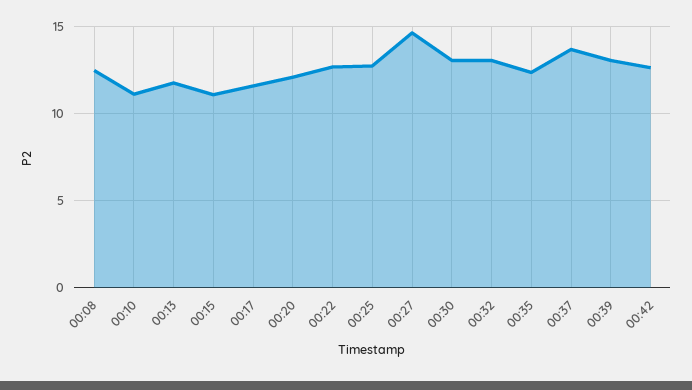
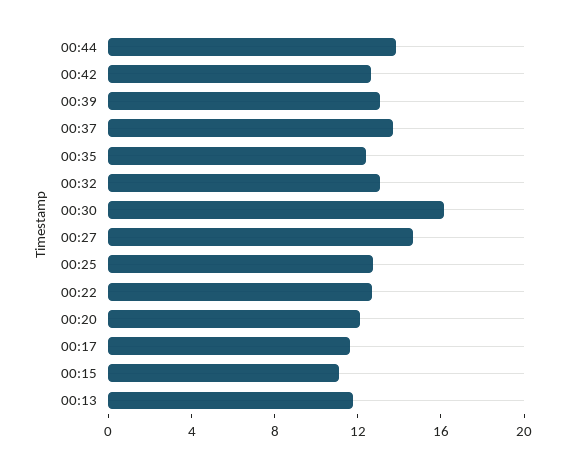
00:08: 12.5 -> none
00:10: 11 -> none
00:30: 13 -> 16
00:44: none -> 14

